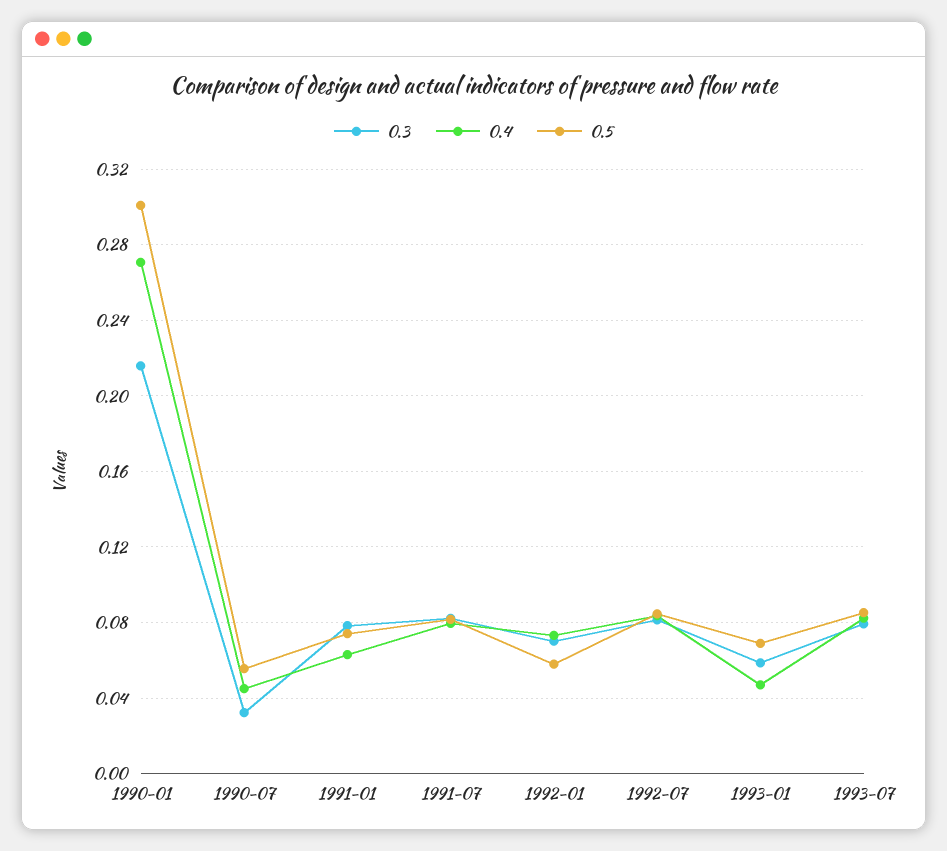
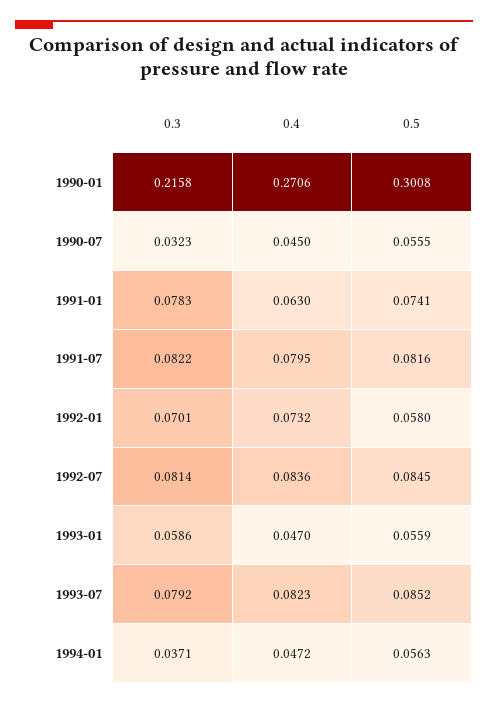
0.5, 1993-01: 0.07 -> 0.0559
0.3, 1994-01: none -> 0.0371
0.4, 1994-01: none -> 0.0472
0.5, 1994-01: none -> 0.0563

